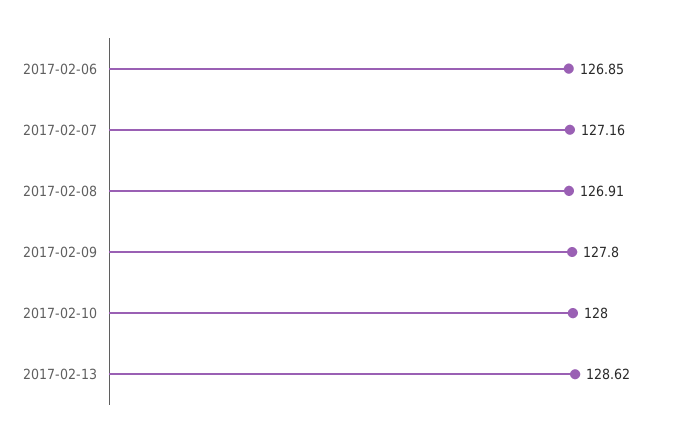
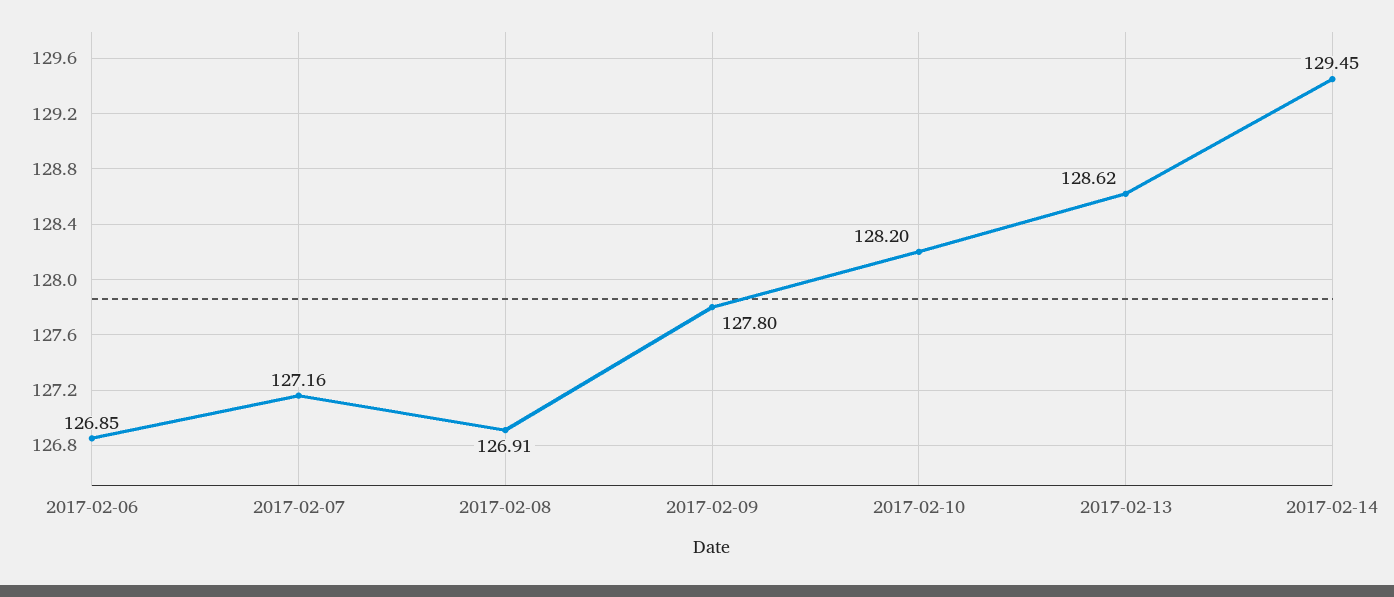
2017-02-10: 128 -> 128.2
2017-02-14: none -> 129.45

